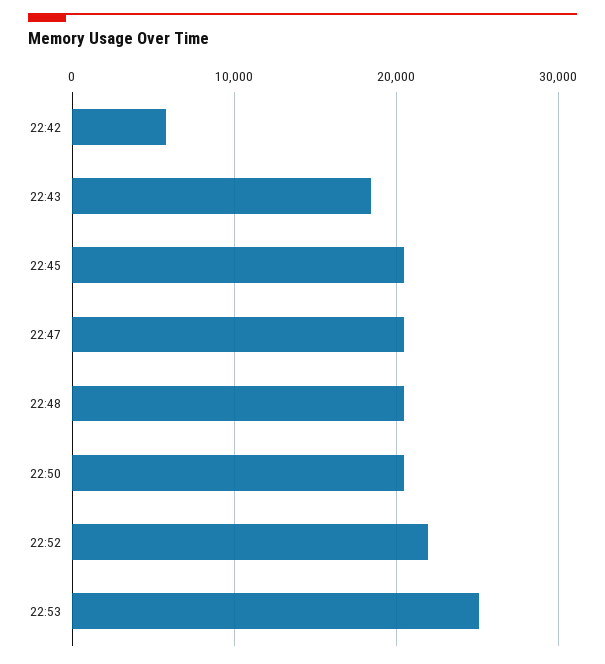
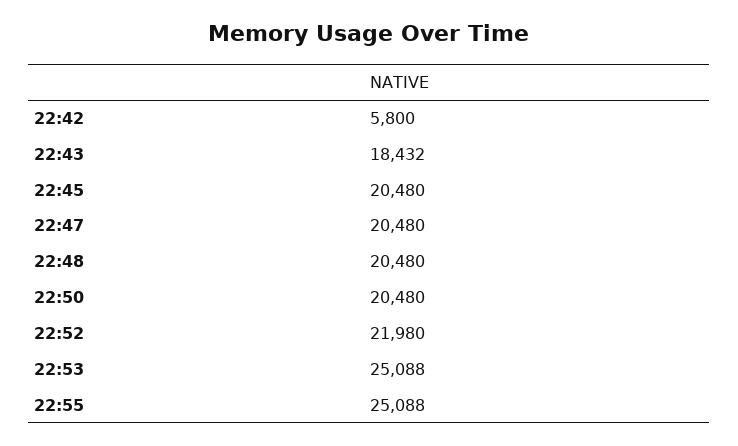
22:55: none -> 25088

